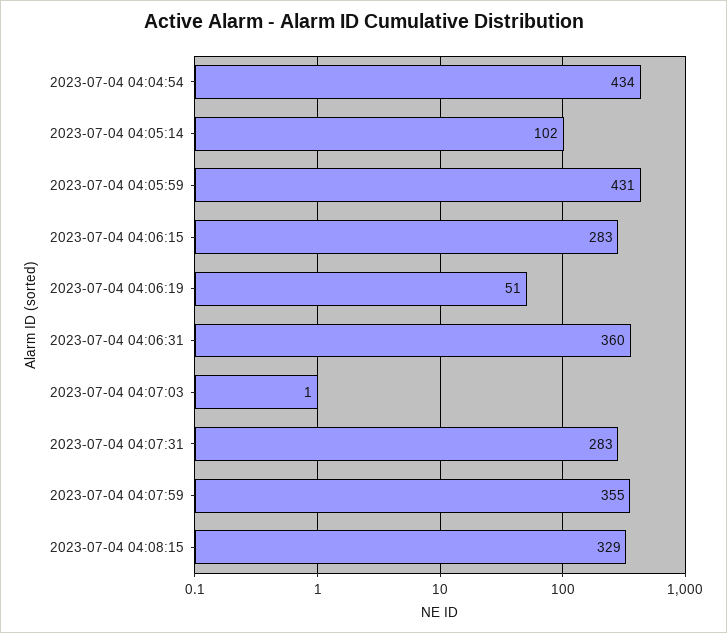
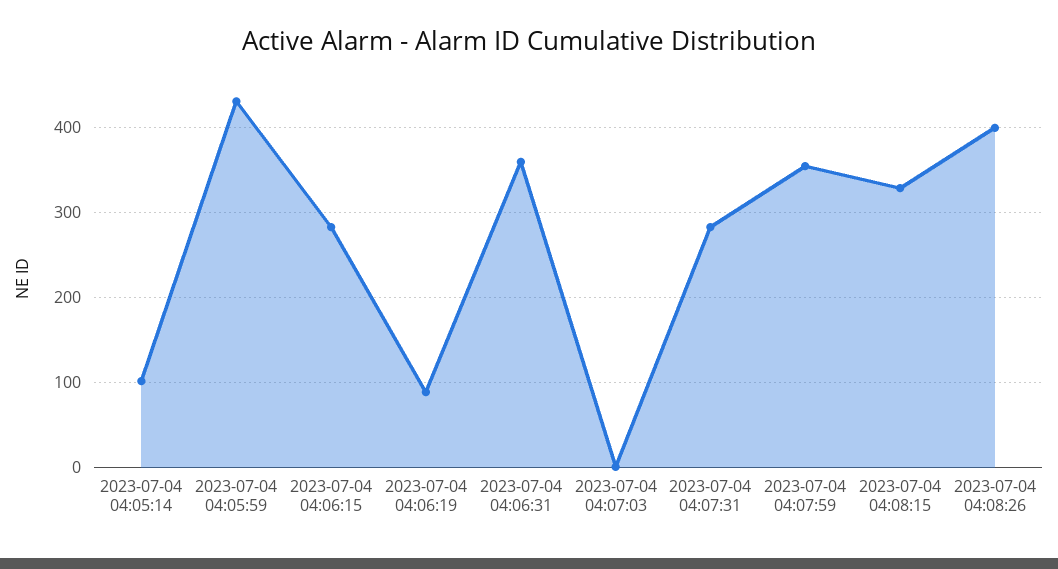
2023-07-04 04:04:54: 434 -> none
2023-07-04 04:06:19: 51 -> 90
2023-07-04 04:08:26: none -> 400

